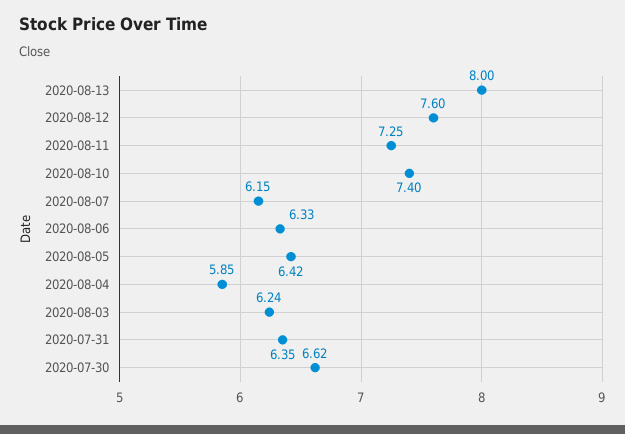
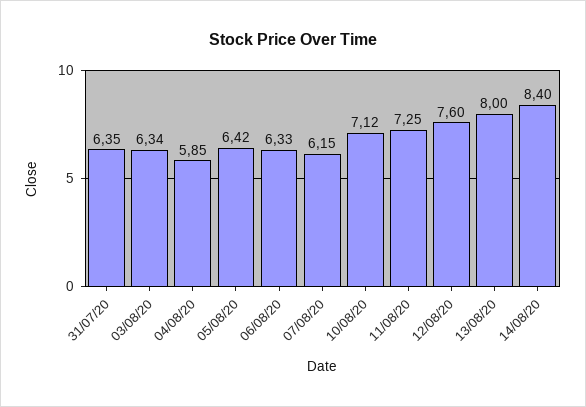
2020-08-10: 7.4 -> 7.12
2020-08-03: 6.24 -> 6.34
2020-07-30: 6.62 -> none
14/08/20: none -> 8.4

